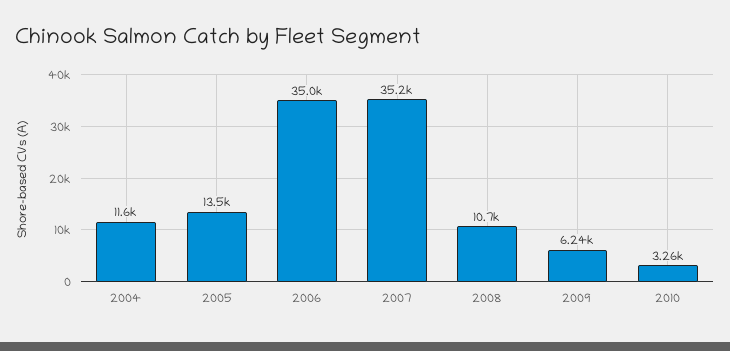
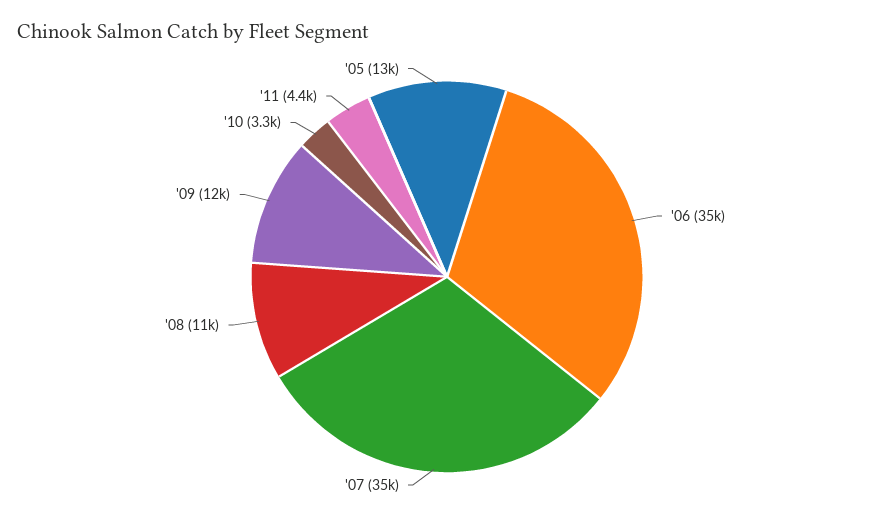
2004: 11600 -> none
2009: 6240 -> 12000
'11: none -> 4400

